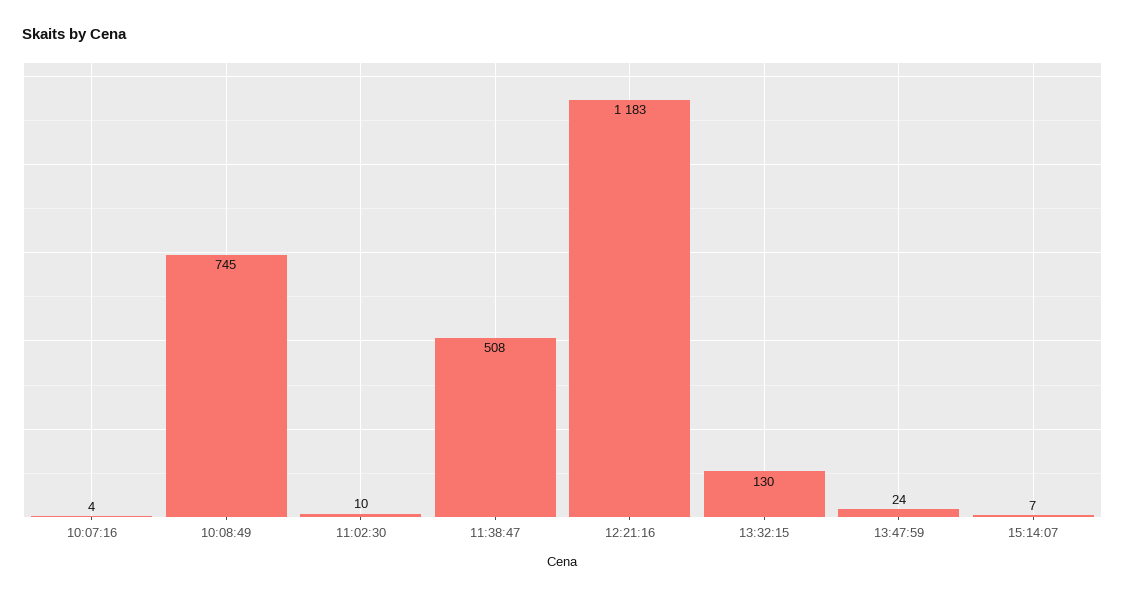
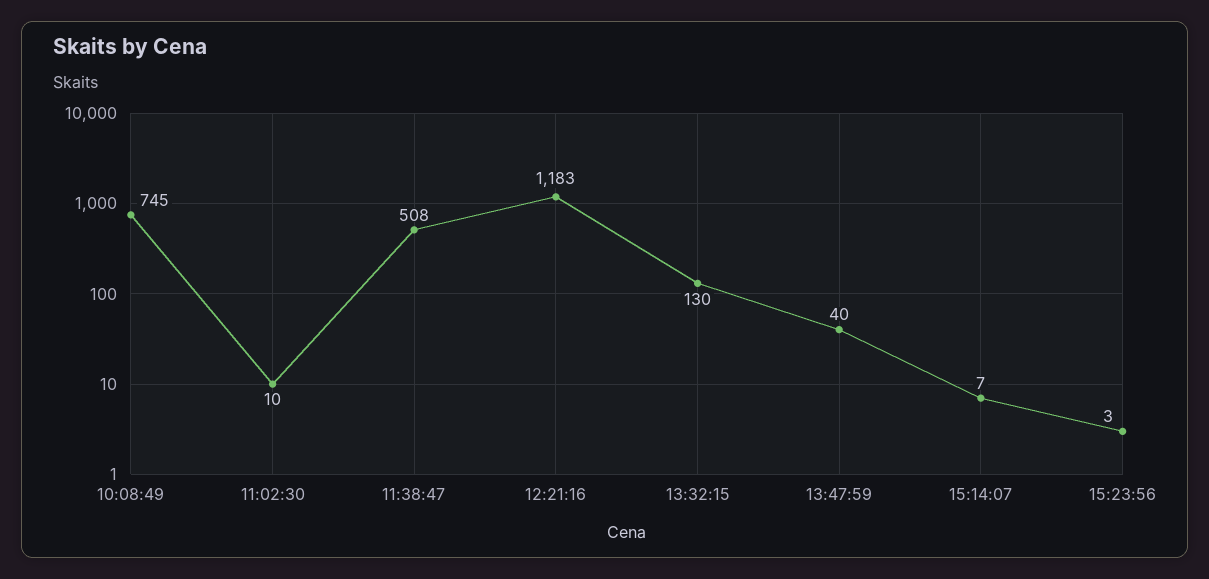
10:07:16: 4 -> none
13:47:59: 24 -> 40
15:23:56: none -> 3

